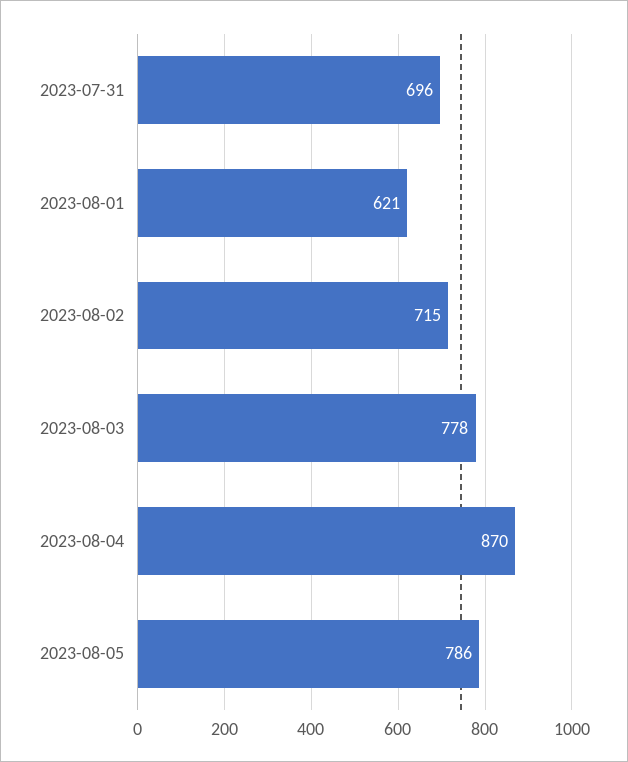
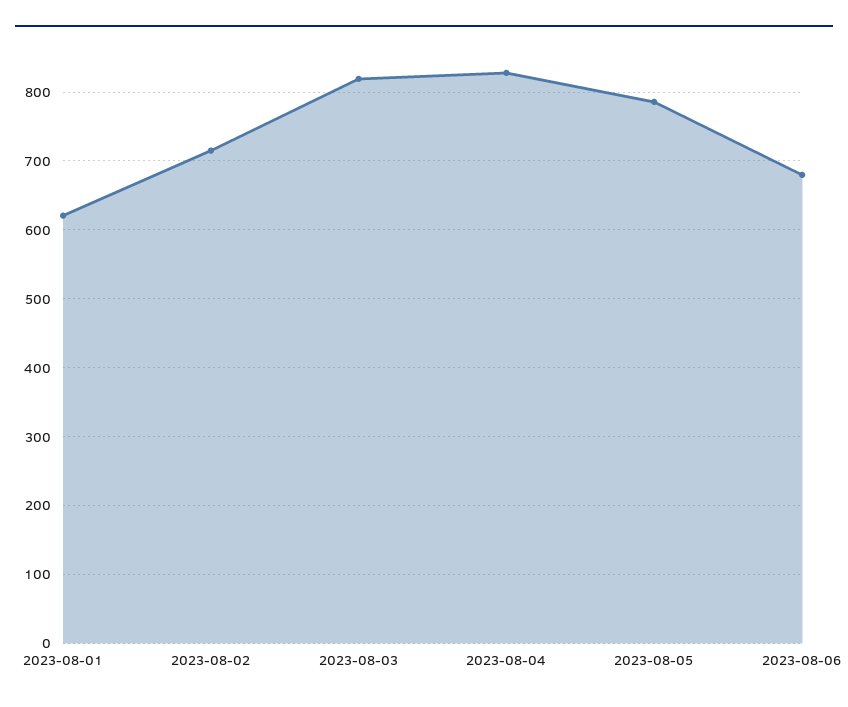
2023-07-31: 696 -> none
2023-08-03: 778 -> 820
2023-08-04: 870 -> 830
2023-08-06: none -> 680

